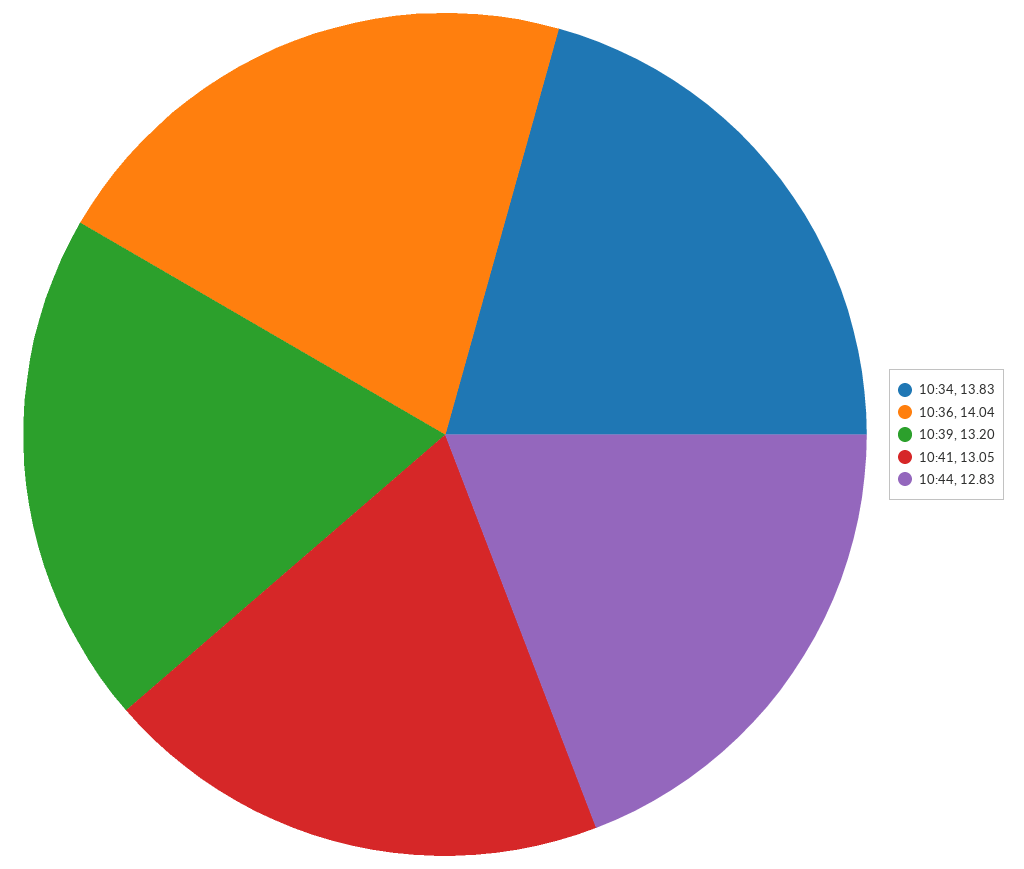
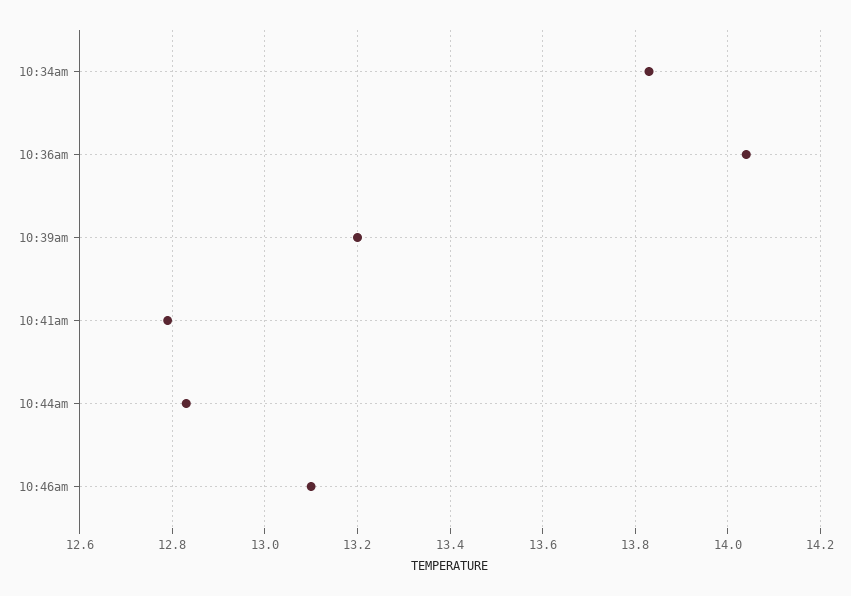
10:41: 13.05 -> 12.8
10:46am: none -> 13.1

